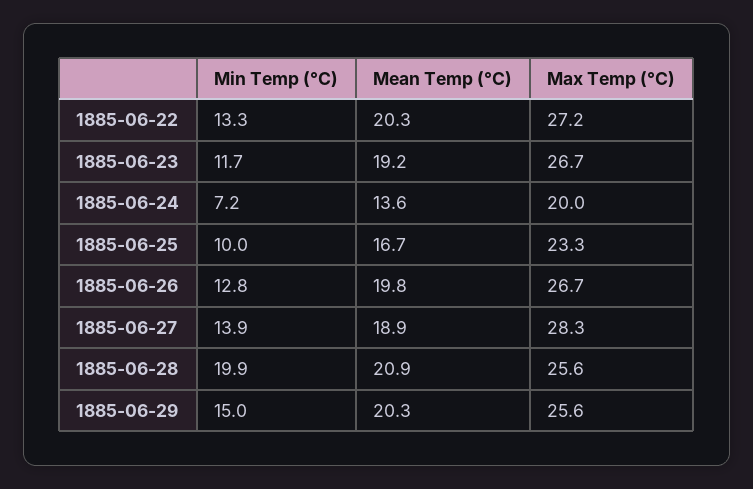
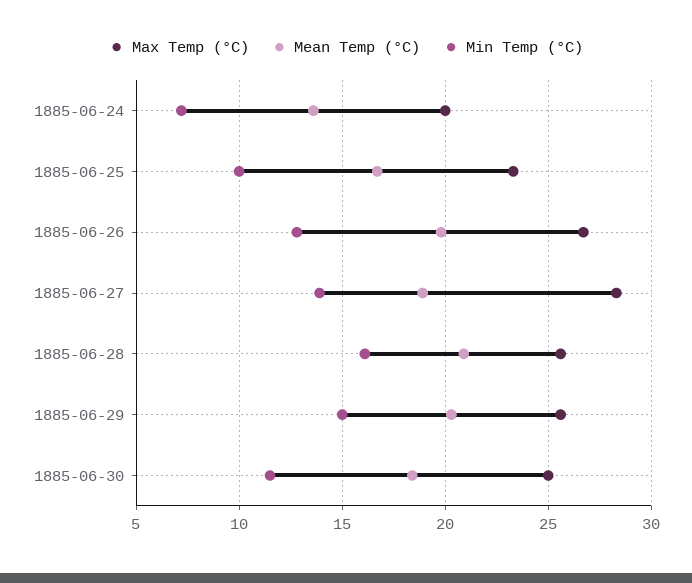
Min Temp (°C), 1885-06-22: 13.3 -> none
Mean Temp (°C), 1885-06-22: 20.3 -> none
Max Temp (°C), 1885-06-22: 27.2 -> none
Min Temp (°C), 1885-06-23: 11.7 -> none
Mean Temp (°C), 1885-06-23: 19.2 -> none
Max Temp (°C), 1885-06-23: 26.7 -> none
Min Temp (°C), 1885-06-28: 19.9 -> 16
Max Temp (°C), 1885-06-30: none -> 25
Mean Temp (°C), 1885-06-30: none -> 18.5
Min Temp (°C), 1885-06-30: none -> 11.5

